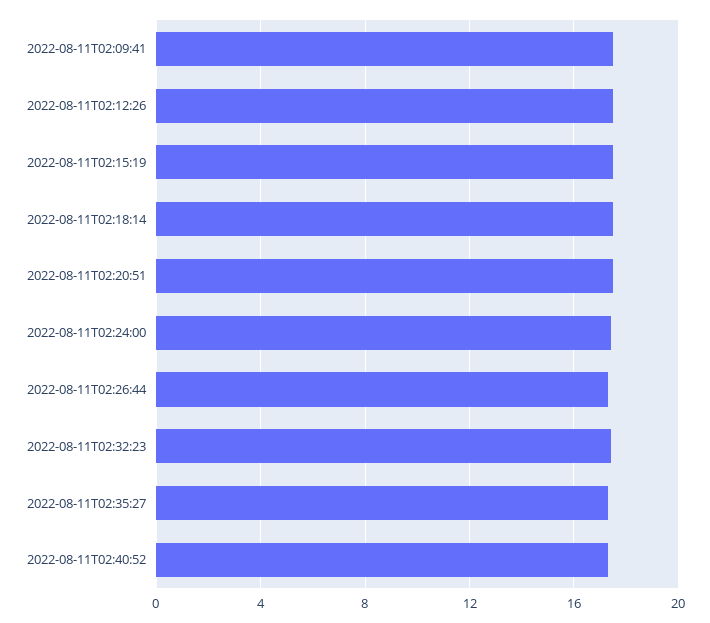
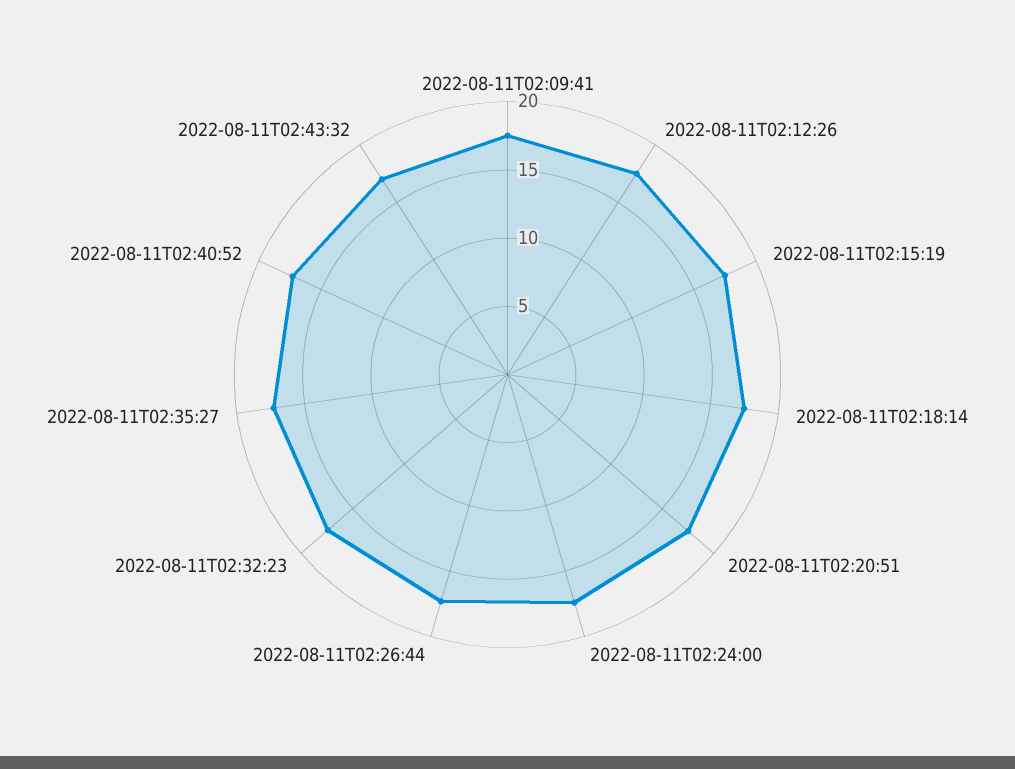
2022-08-11T02:43:32: none -> 17

